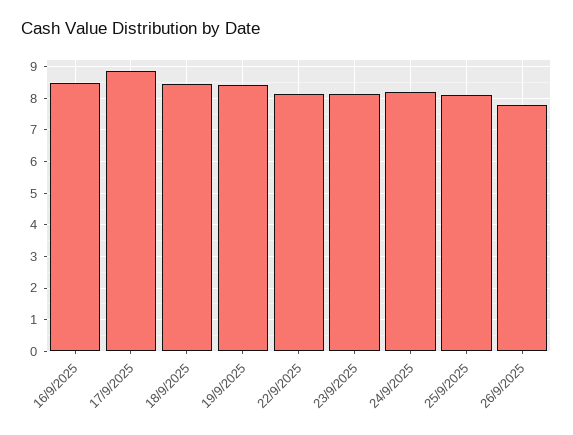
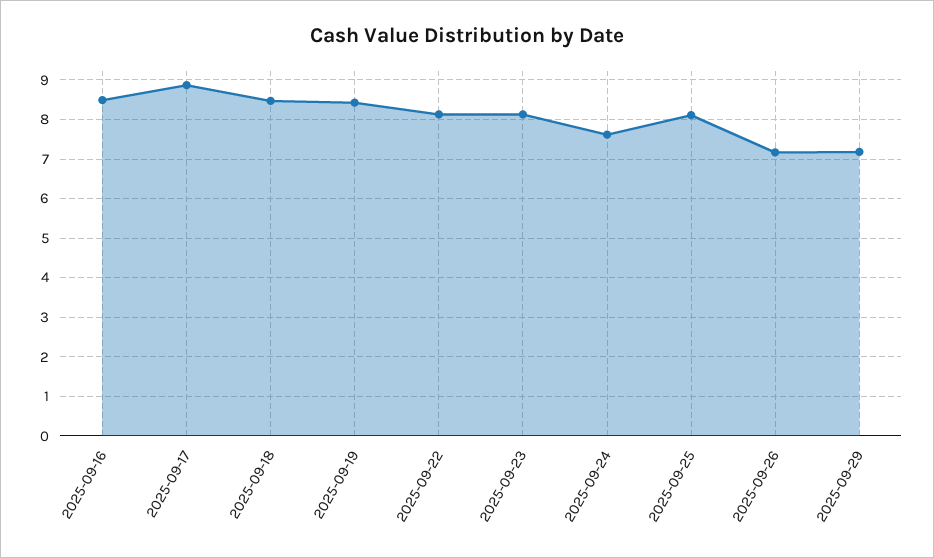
24/9/2025: 8.2 -> 7.6
26/9/2025: 7.8 -> 7.2
2025-09-29: none -> 7.2

